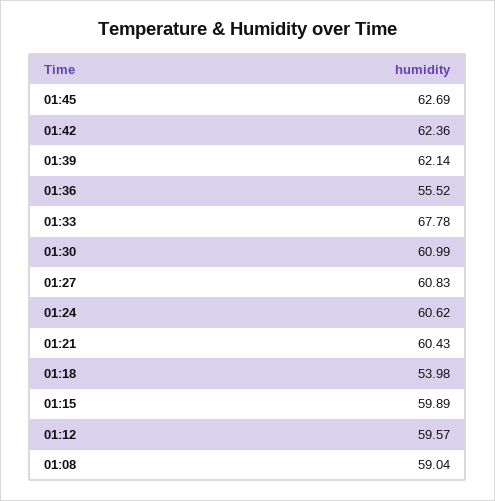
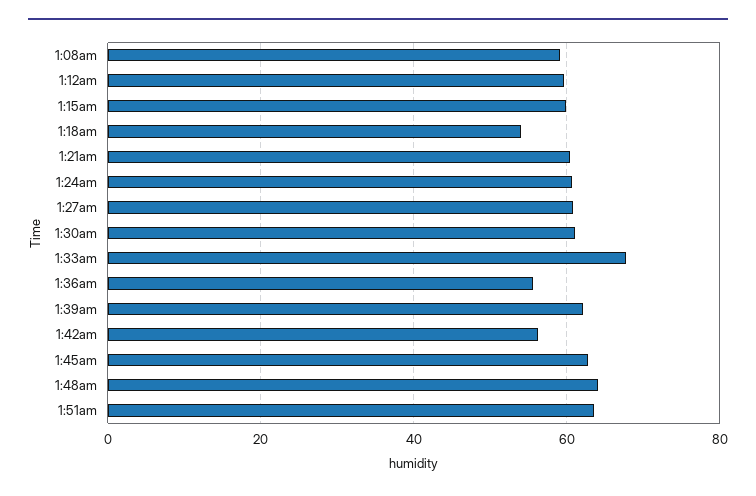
01:42: 62.36 -> 56
1:48am: none -> 64
1:51am: none -> 64

